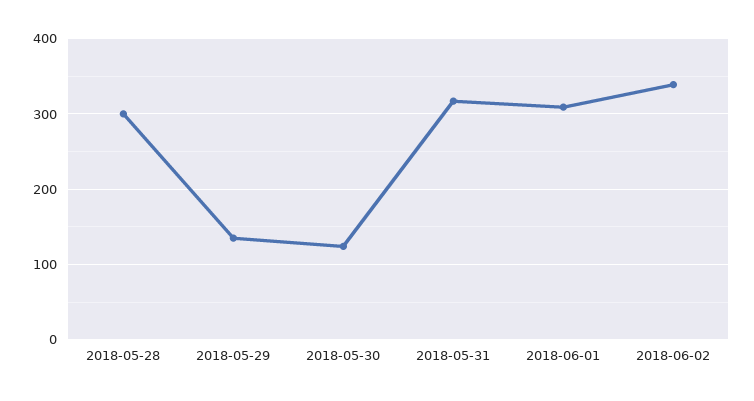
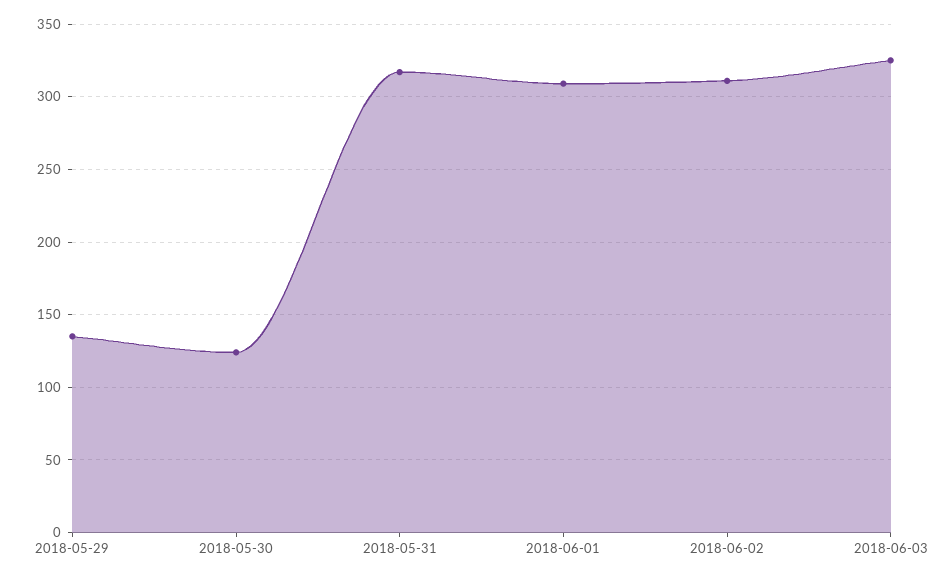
2018-05-28: 300 -> none
2018-06-02: 340 -> 310
2018-06-03: none -> 325

